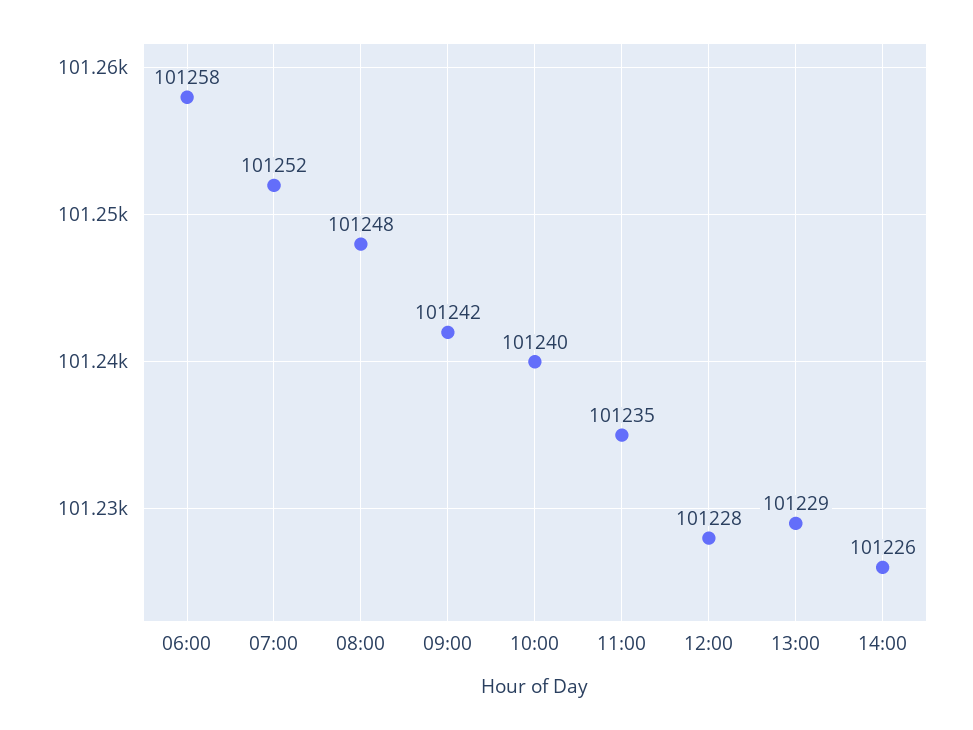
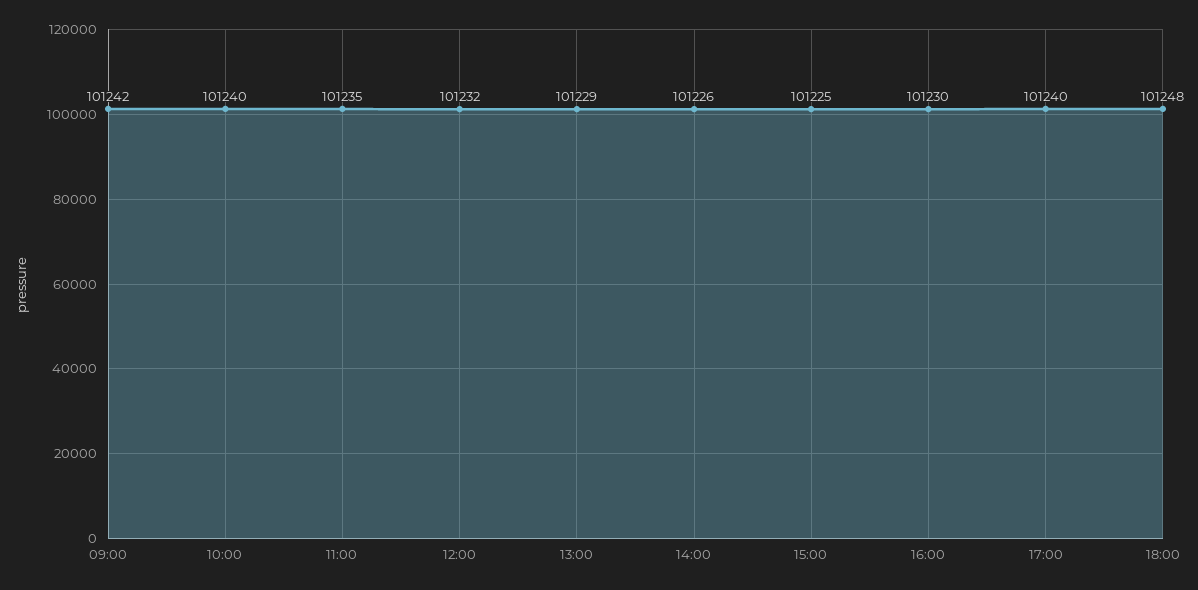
06:00: 101258 -> none
07:00: 101252 -> none
08:00: 101248 -> none
12:00: 101228 -> 101232
15:00: none -> 101225
16:00: none -> 101230
17:00: none -> 101240
18:00: none -> 101248

